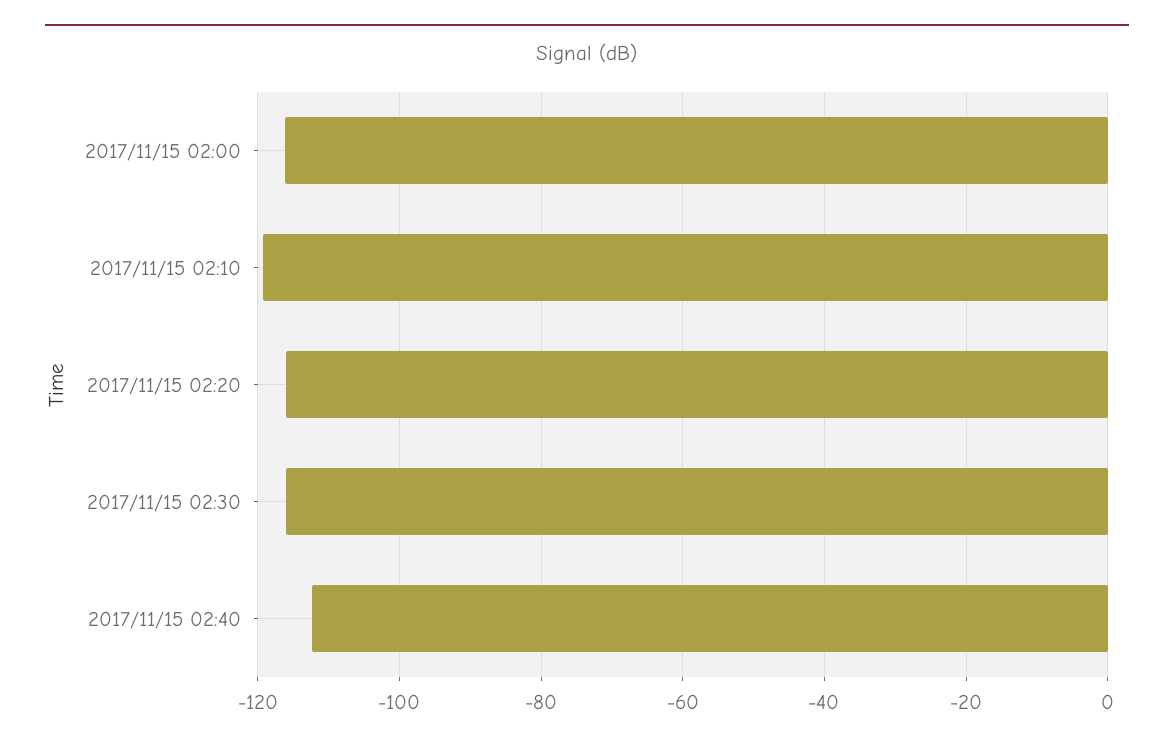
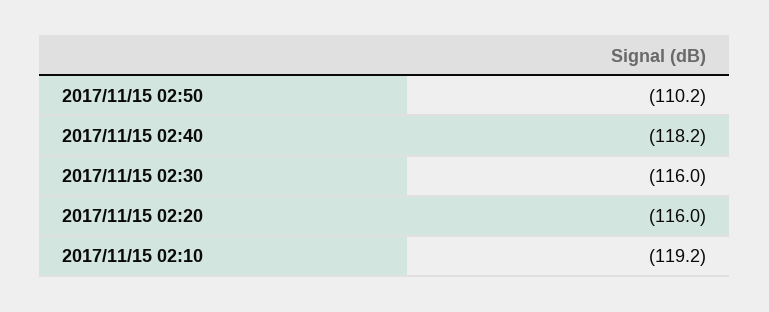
2017/11/15 02:00: -116 -> none
2017/11/15 02:40: -112 -> -118.2
2017/11/15 02:50: none -> -110.2

